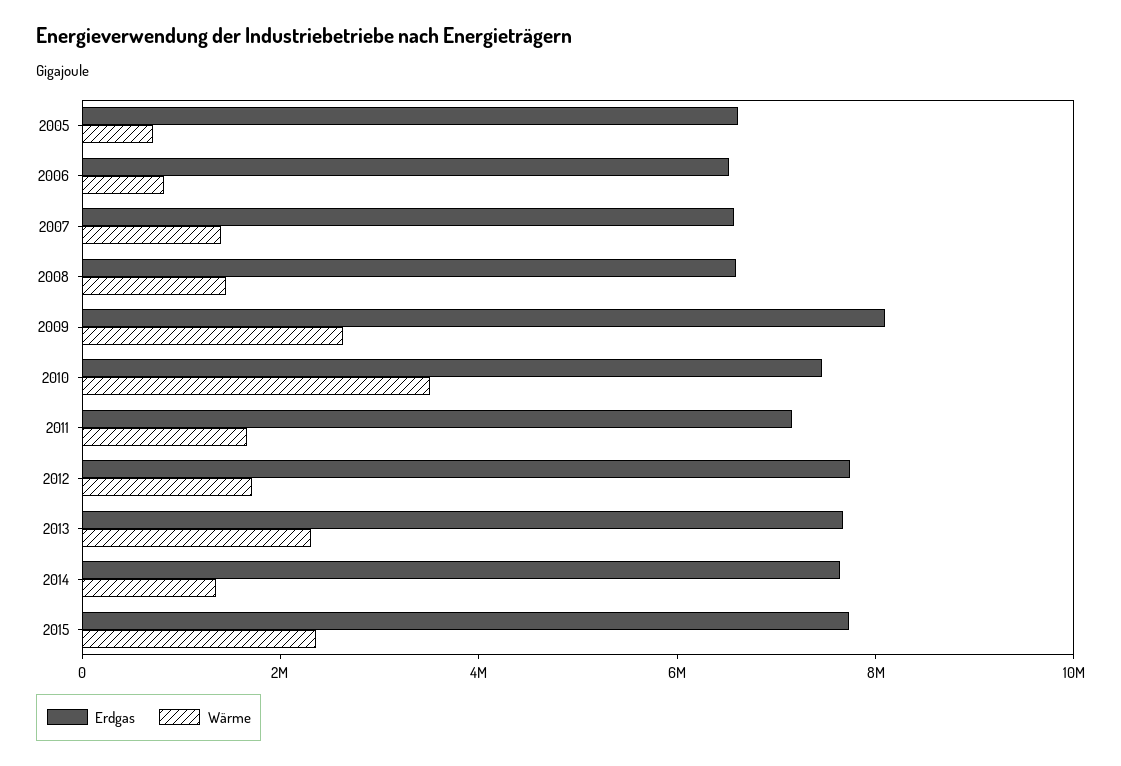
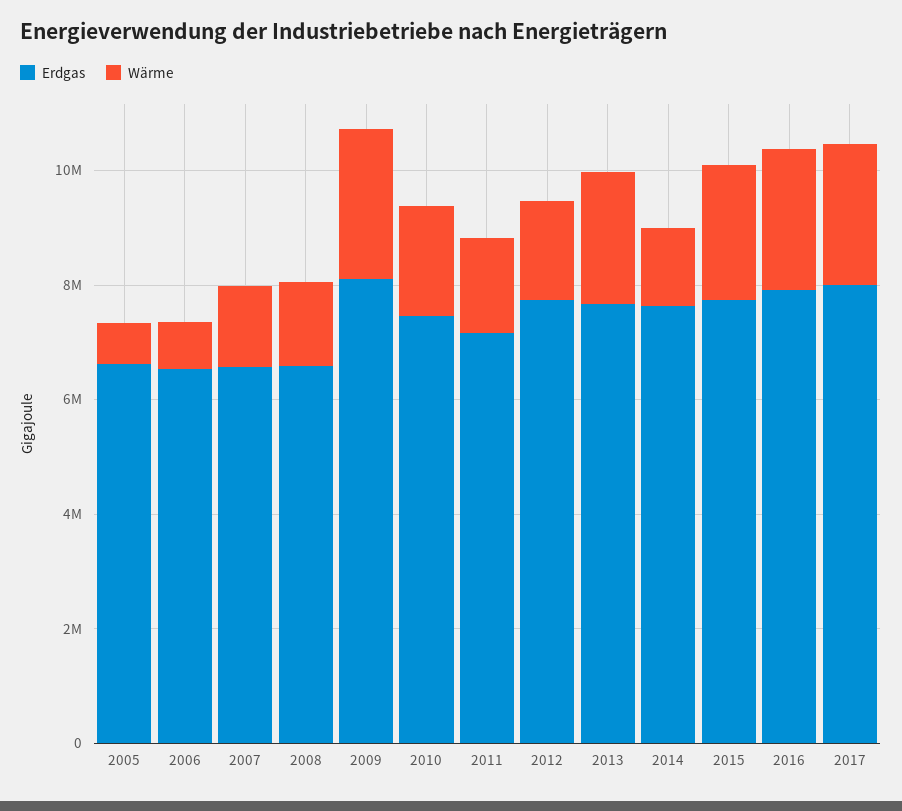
Wärme, 2010: 3500000 -> 2000000
Erdgas, 2016: none -> 8000000
Wärme, 2016: none -> 2500000
Erdgas, 2017: none -> 8000000
Wärme, 2017: none -> 2500000

